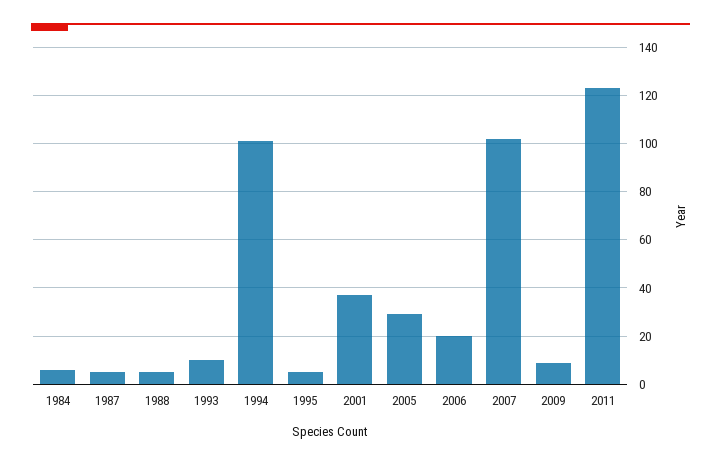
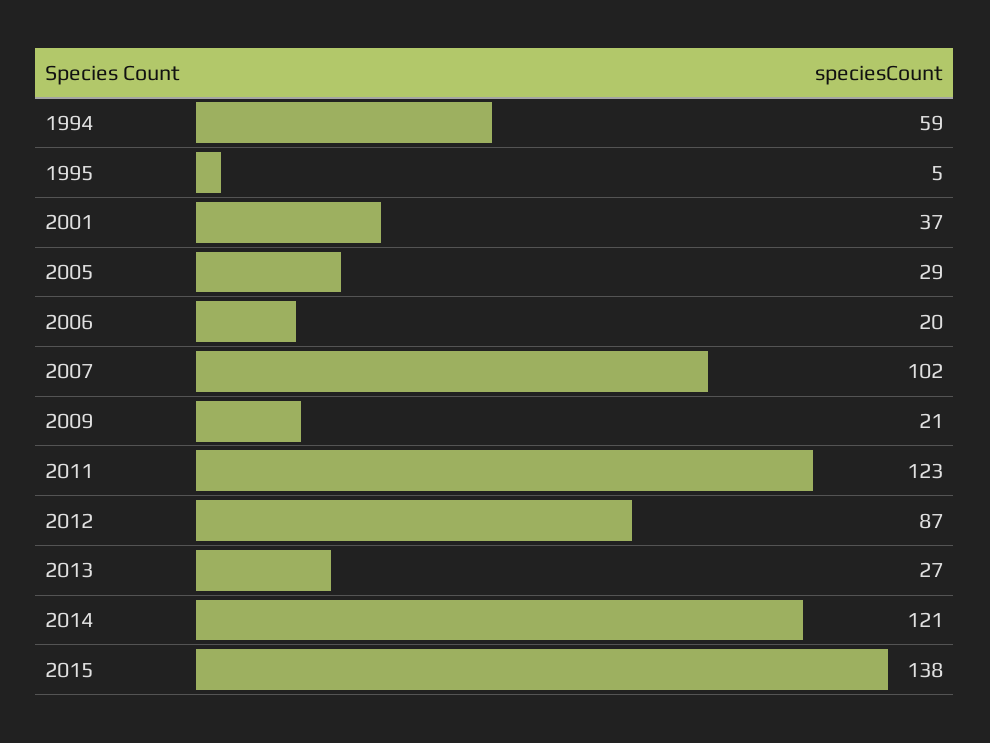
1984: 5 -> none
1987: 5 -> none
1988: 5 -> none
1993: 10 -> none
1994: 100 -> 59
2009: 10 -> 21
2012: none -> 87
2013: none -> 27
2014: none -> 121
2015: none -> 138

